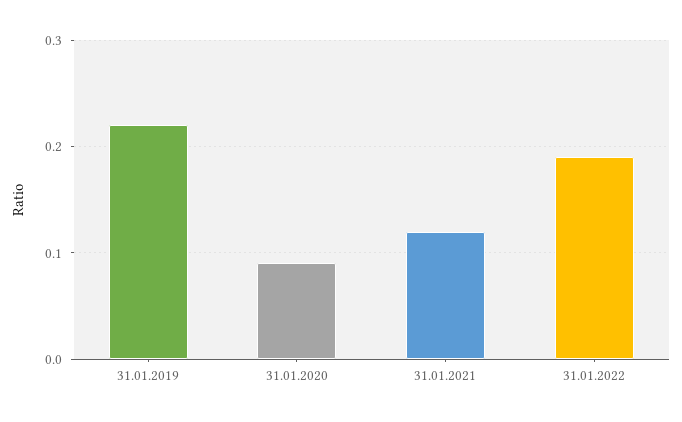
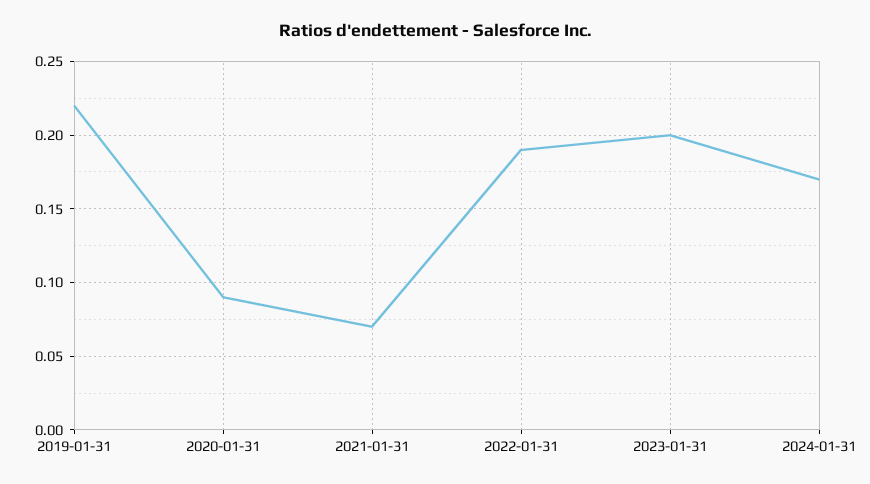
31.01.2021: 0.12 -> 0.07
2023-01-31: none -> 0.2
2024-01-31: none -> 0.17

